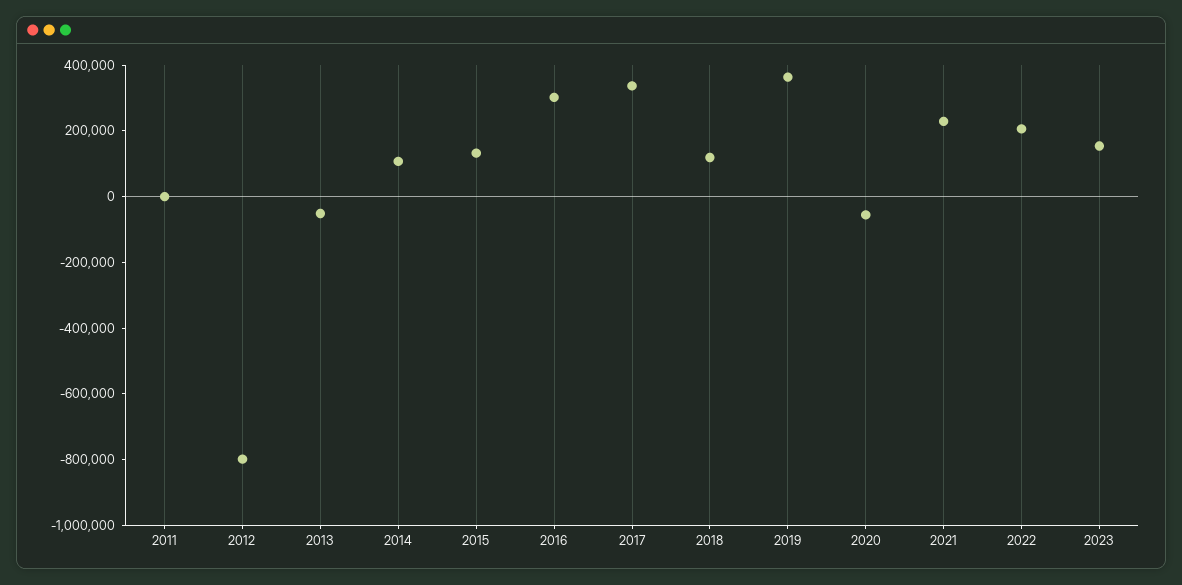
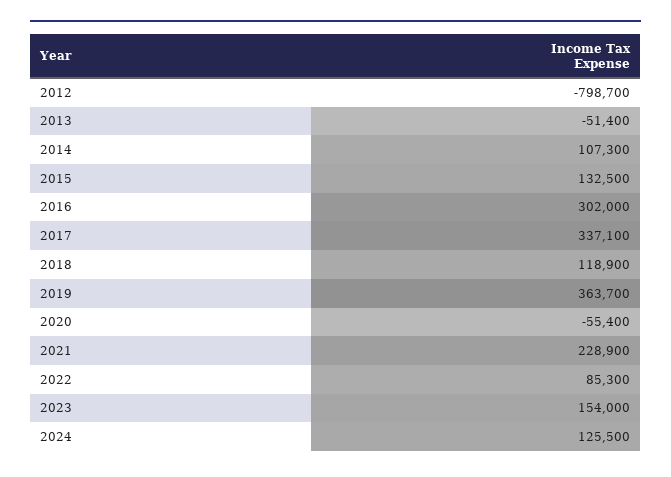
2011: 0 -> none
2022: 200000 -> 85300
2024: none -> 125500

